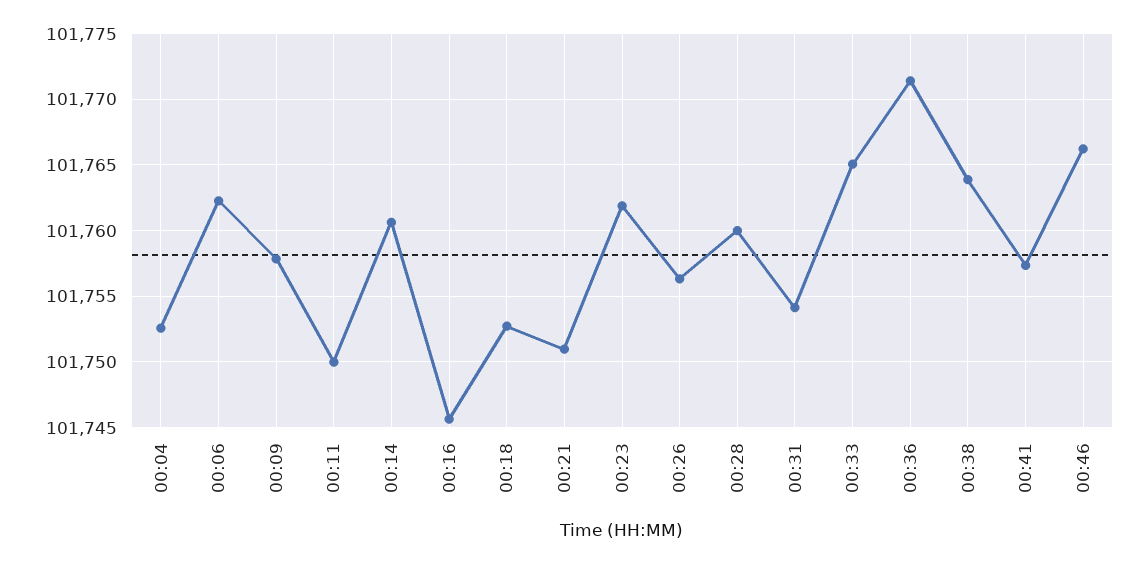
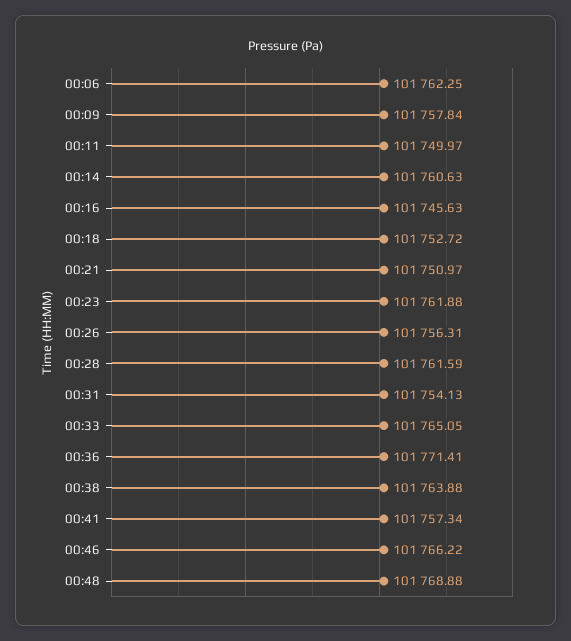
00:04: 101752.5 -> none
00:28: 101760 -> 101761.59
00:48: none -> 101768.88

